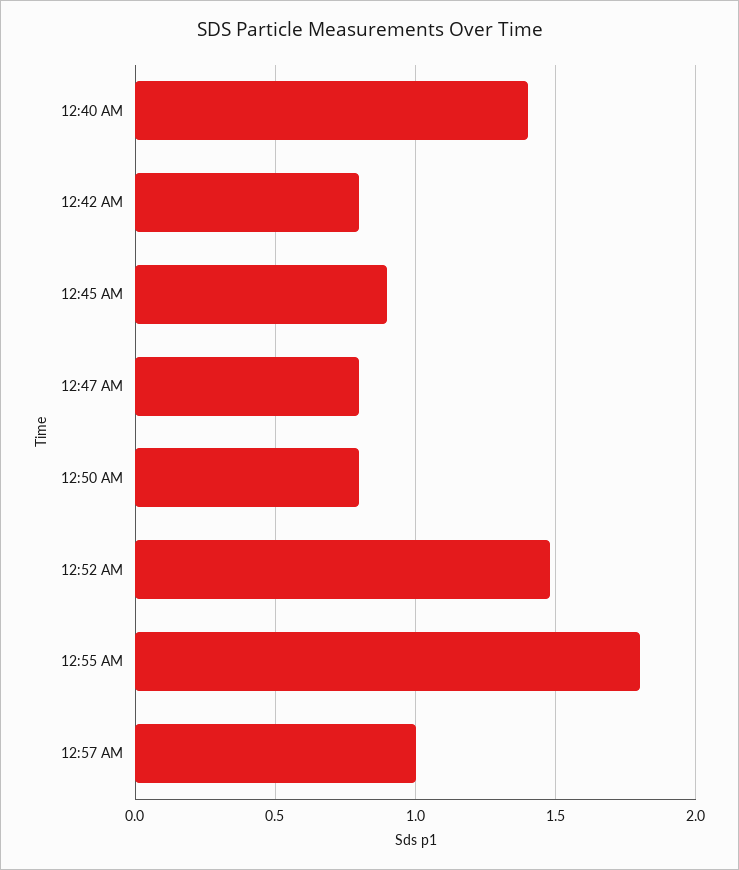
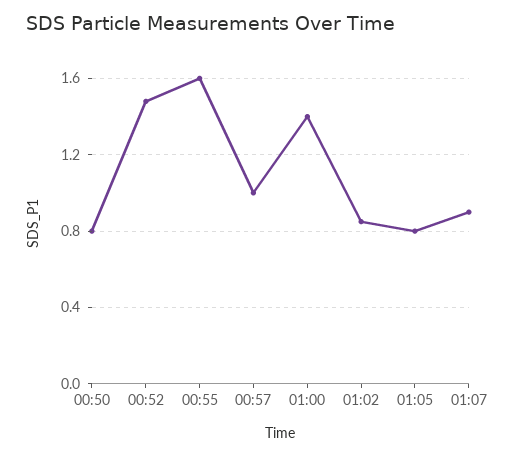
12:40 AM: 1.4 -> none
12:42 AM: 0.8 -> none
12:45 AM: 0.9 -> none
12:47 AM: 0.8 -> none
12:55 AM: 1.8 -> 1.6
01:00: none -> 1.4
01:02: none -> 0.85
01:05: none -> 0.8
01:07: none -> 0.9

